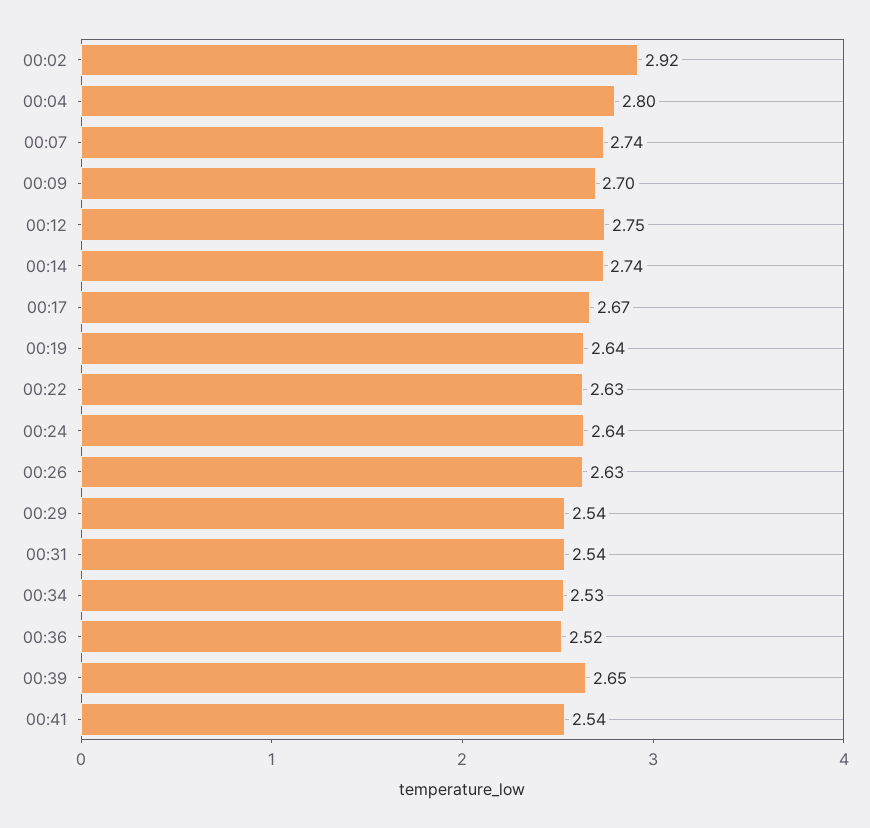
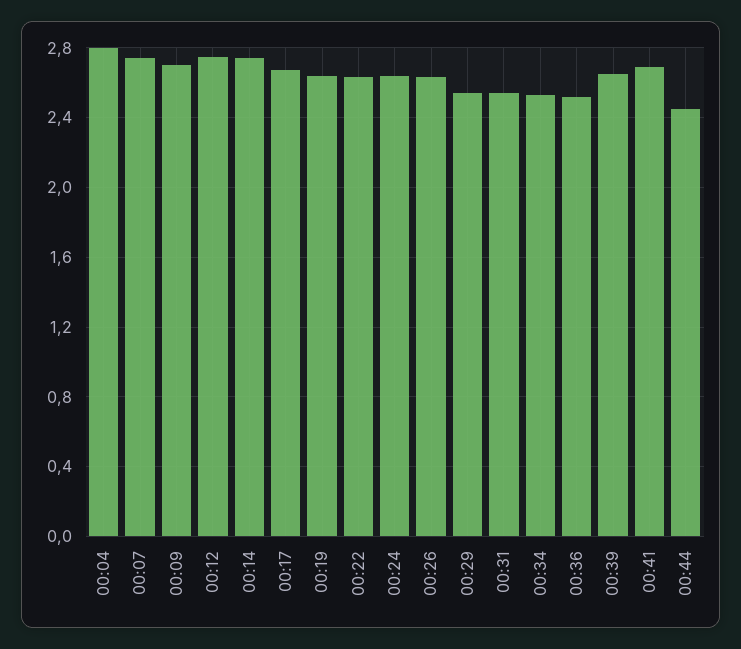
00:02: 2.92 -> none
00:41: 2.54 -> 2.7
00:44: none -> 2.45

